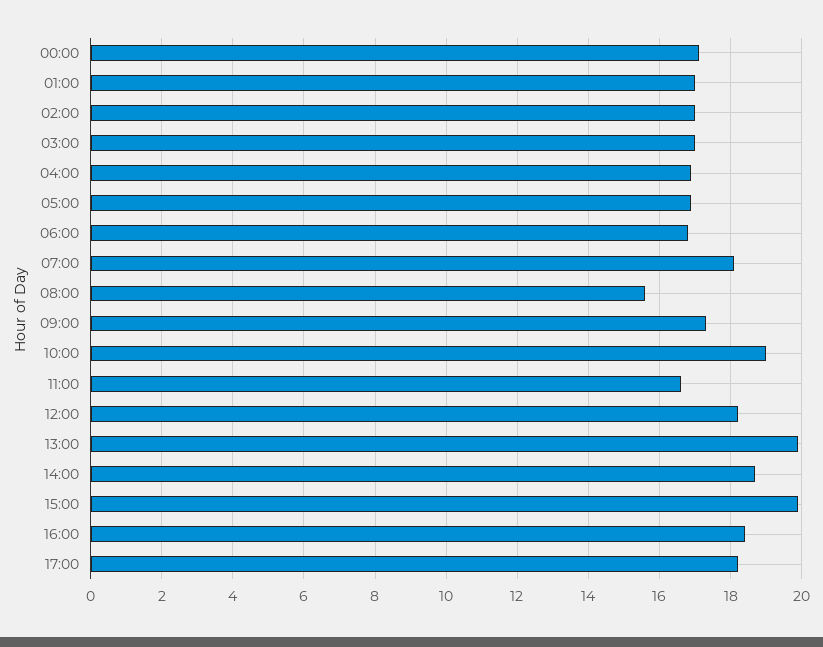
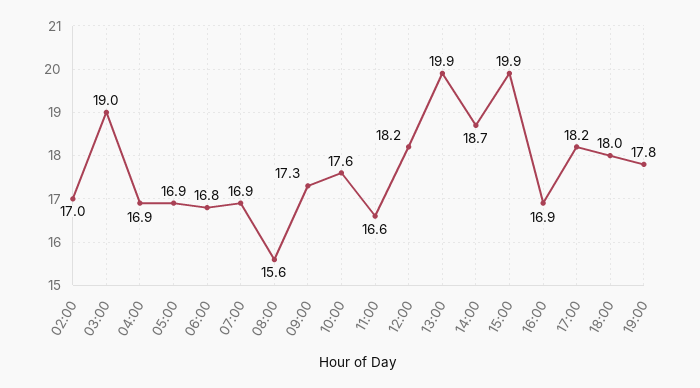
00:00: 17 -> none
01:00: 17 -> none
03:00: 17 -> 19
07:00: 18 -> 16.9
10:00: 19 -> 17.6
16:00: 18.5 -> 16.9
18:00: none -> 18
19:00: none -> 17.8

